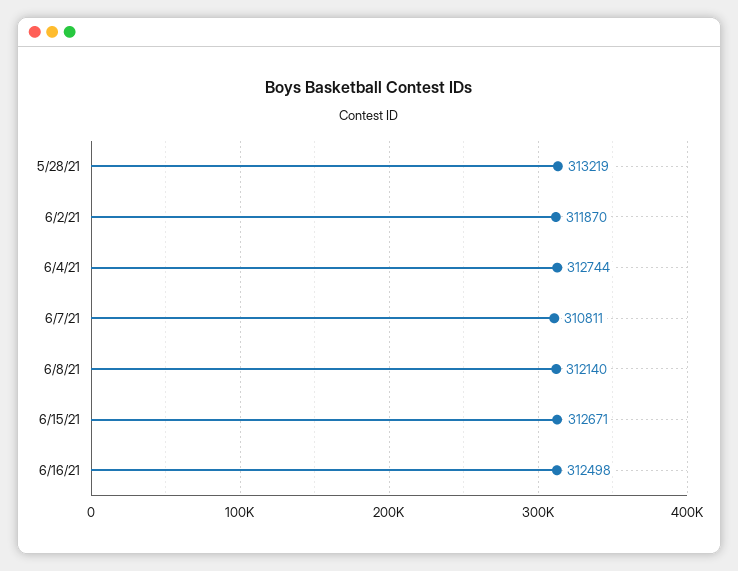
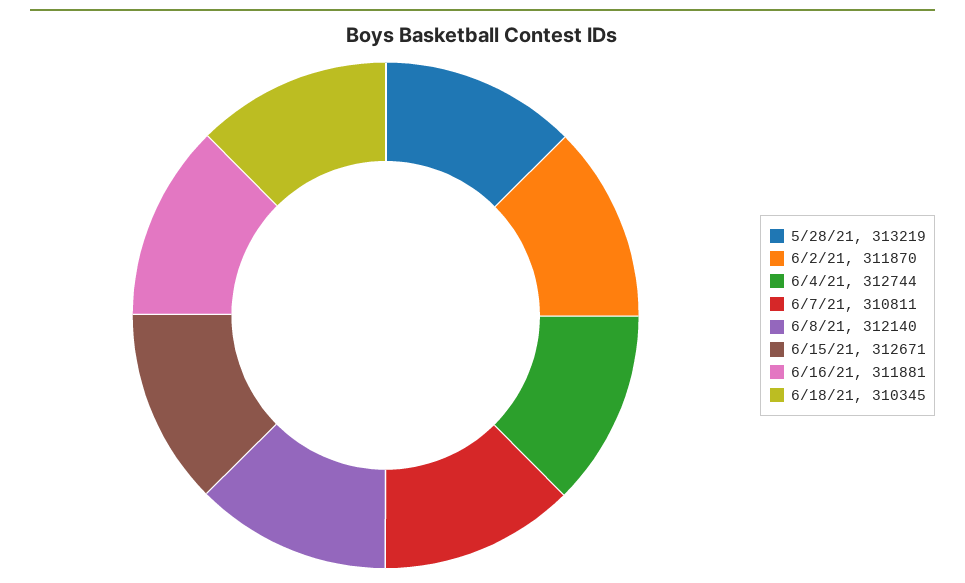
6/16/21: 312498 -> 311881
6/18/21: none -> 310345

